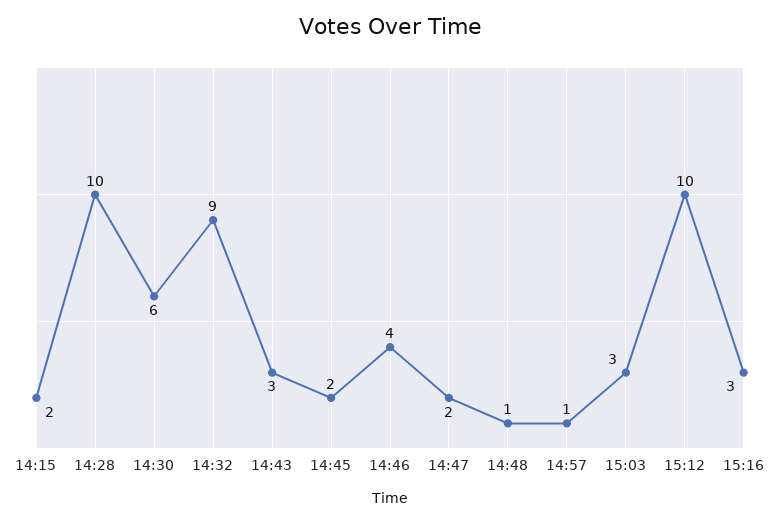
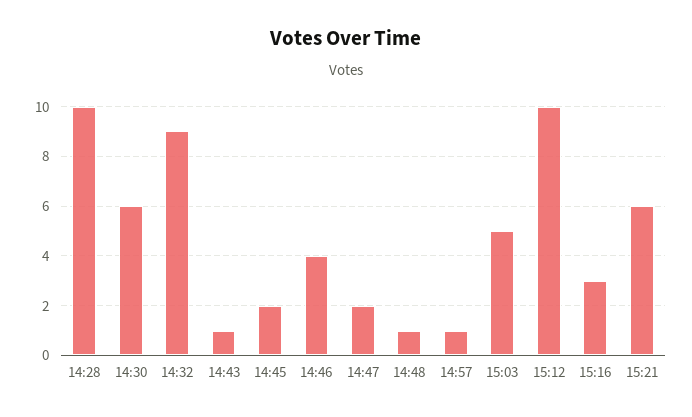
14:15: 2 -> none
14:43: 3 -> 1
15:03: 3 -> 5
15:21: none -> 6

